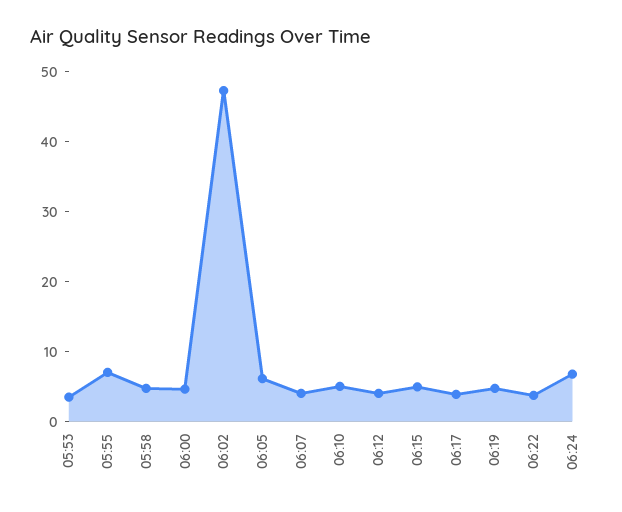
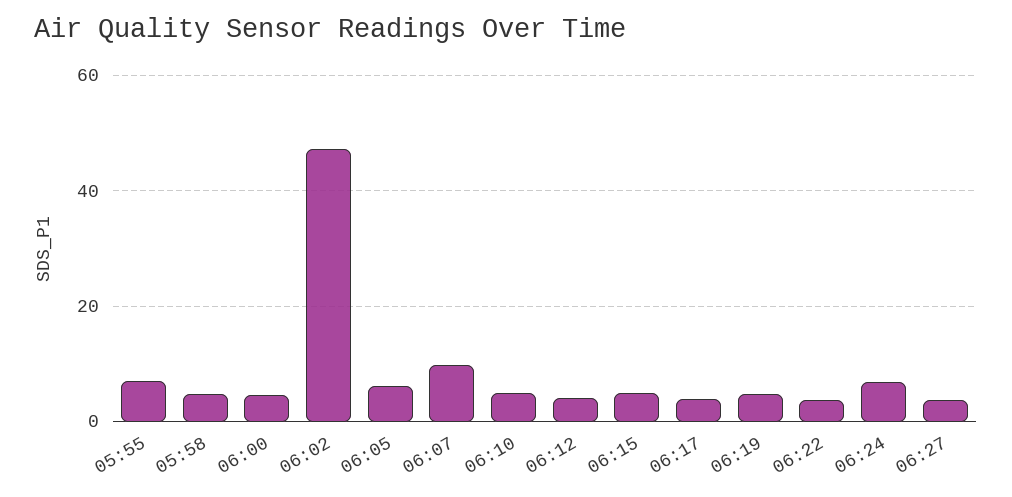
05:53: 4 -> none
06:07: 4 -> 10
06:27: none -> 4

